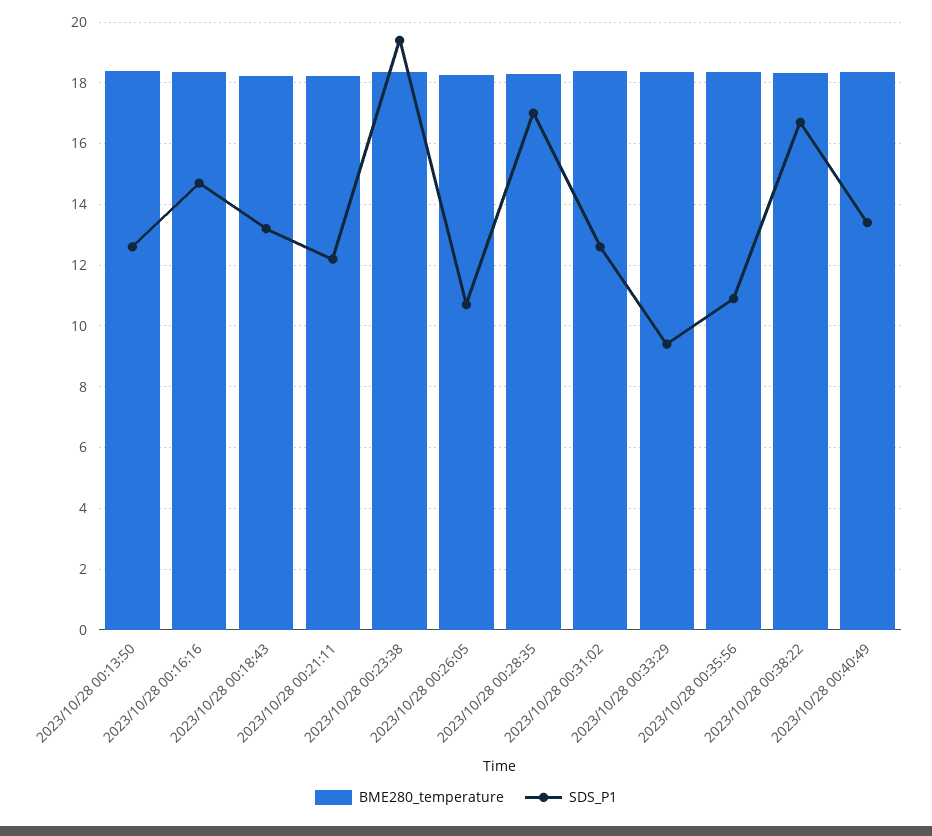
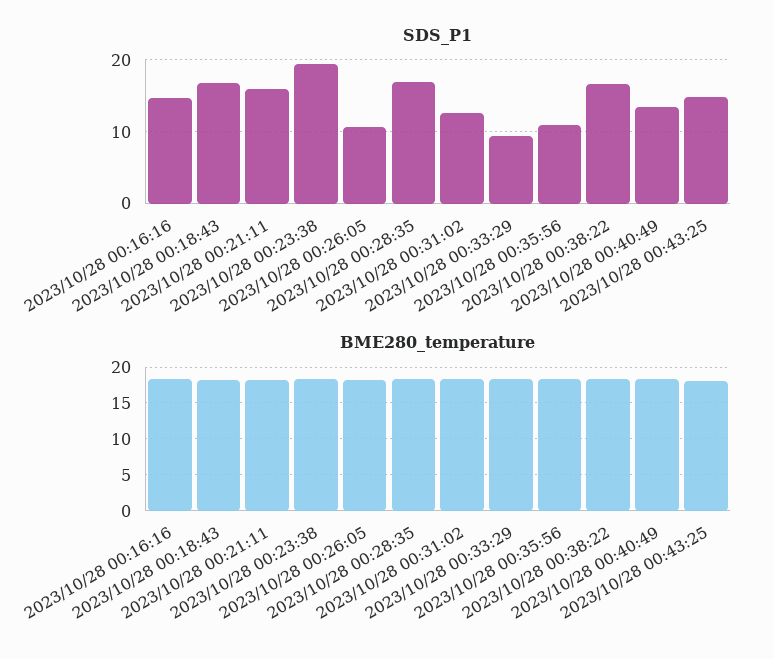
BME280_temperature, 2023/10/28 00:13:50: 18.4 -> none
SDS_P1, 2023/10/28 00:13:50: 12.6 -> none
SDS_P1, 2023/10/28 00:18:43: 13.2 -> 17
SDS_P1, 2023/10/28 00:21:11: 12.2 -> 16
SDS_P1, 2023/10/28 00:43:25: none -> 15
BME280_temperature, 2023/10/28 00:43:25: none -> 18

